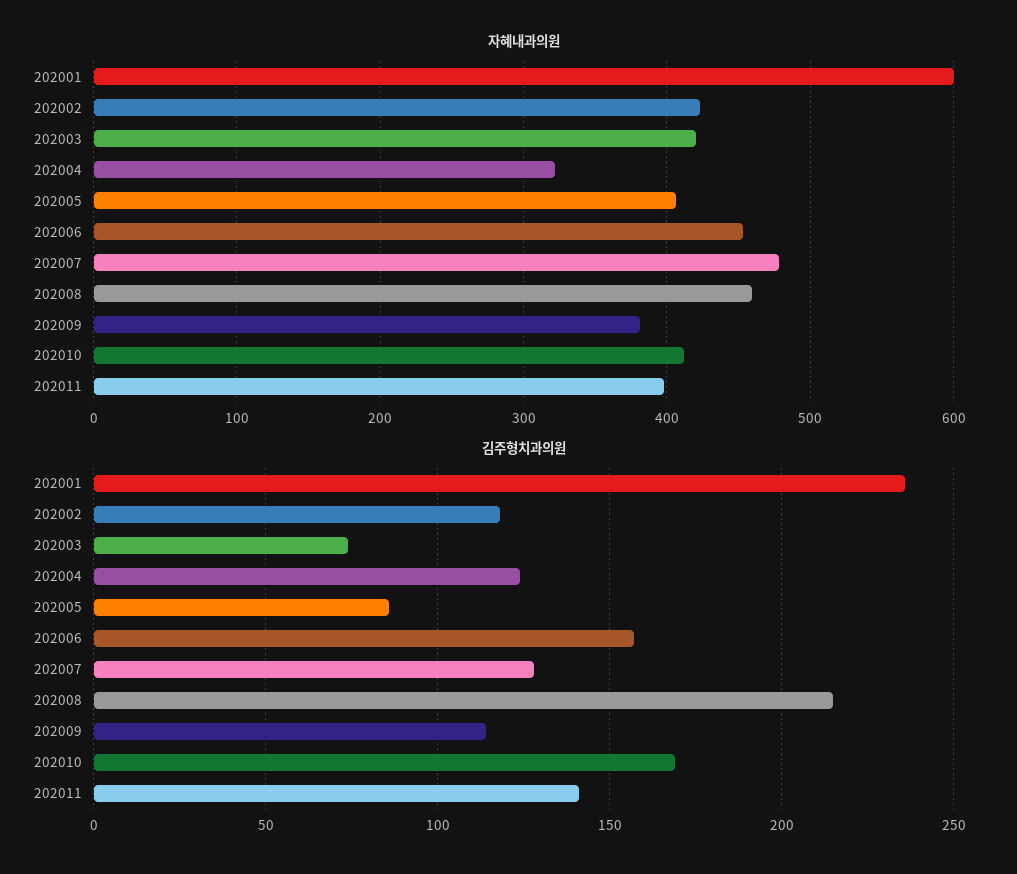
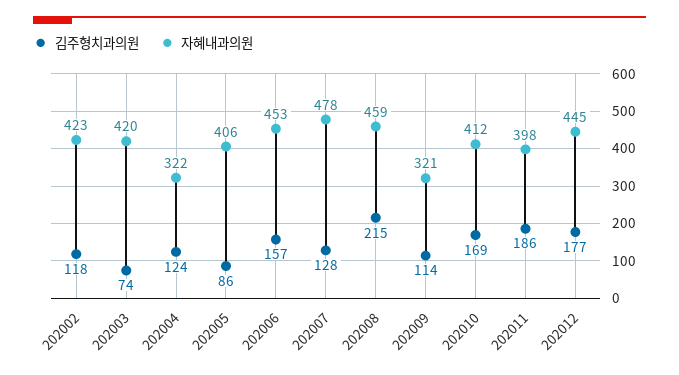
자혜내과의원, 202001: 600 -> none
자혜내과의원, 202009: 380 -> 321
김주형치과의원, 202001: 235 -> none
김주형치과의원, 202011: 140 -> 186
김주형치과의원, 202012: none -> 177
자혜내과의원, 202012: none -> 445

